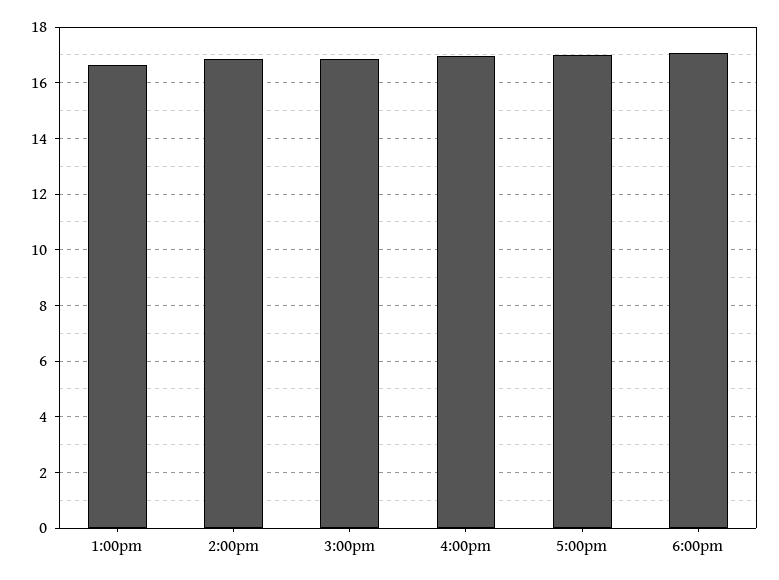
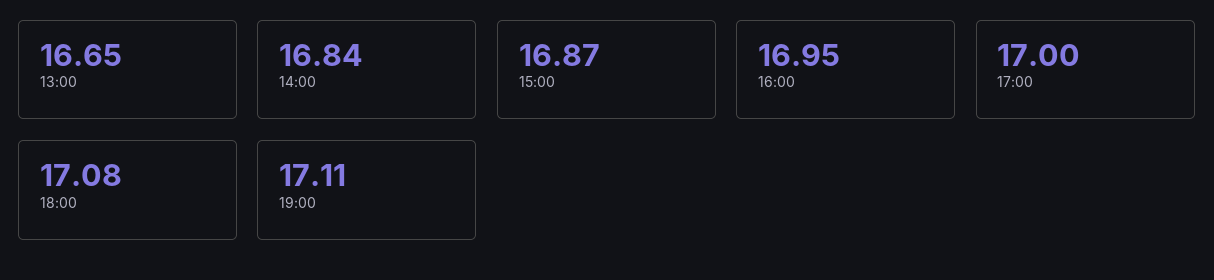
19:00: none -> 17.11

